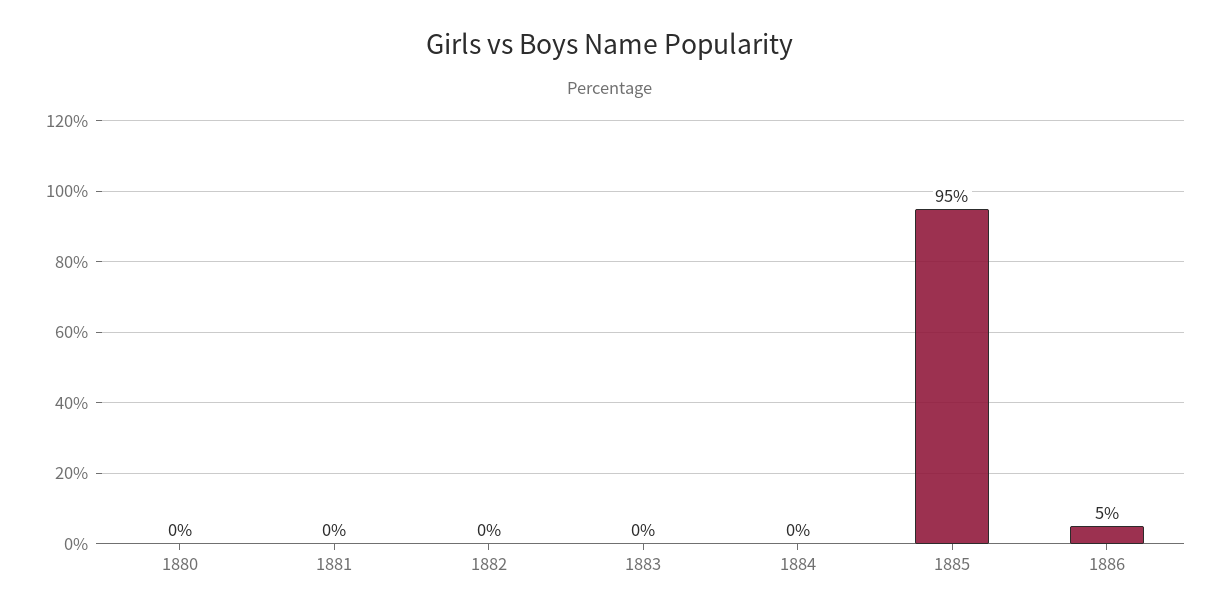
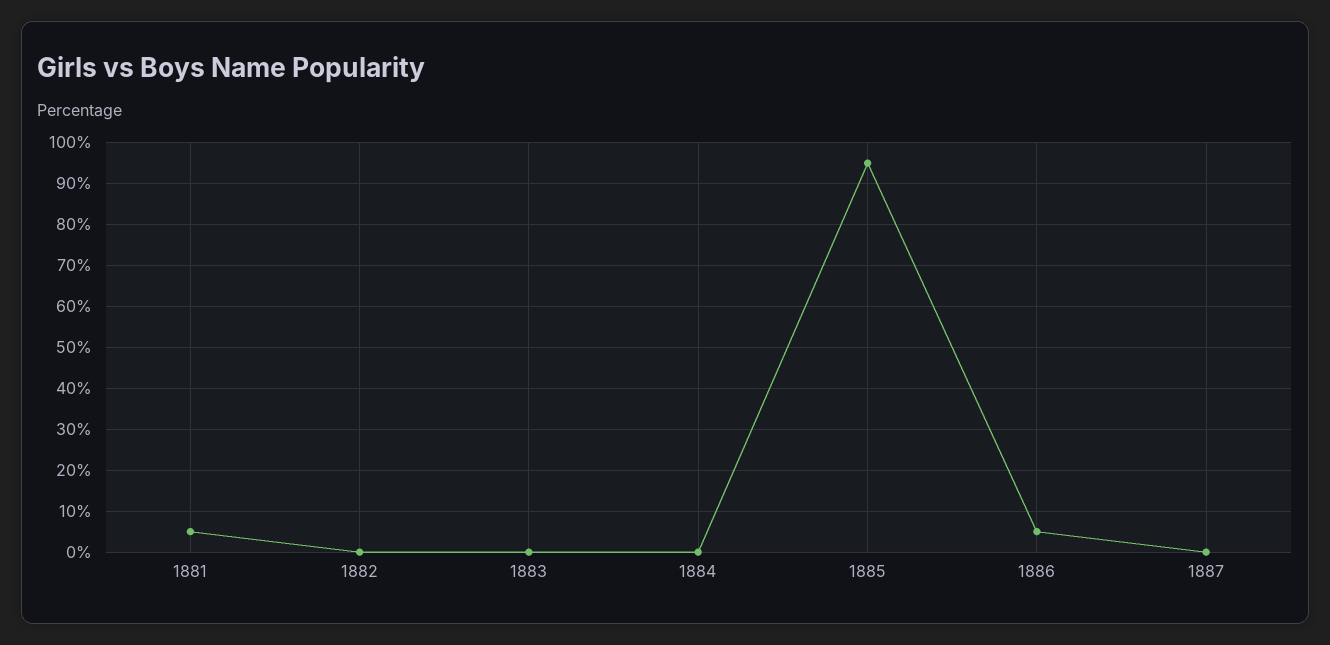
1880: 0 -> none
1881: 0 -> 5
1887: none -> 0

